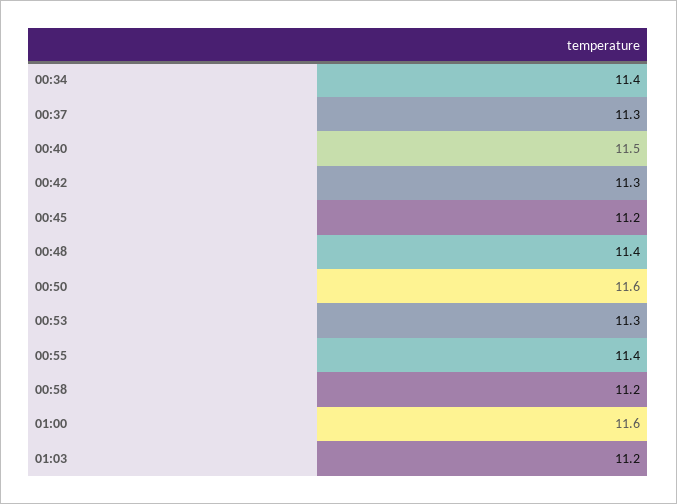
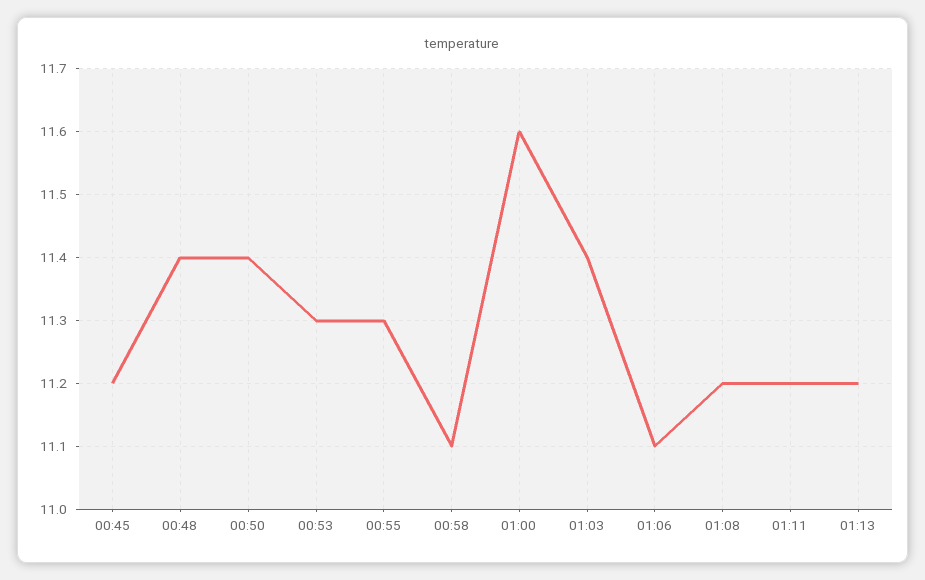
00:34: 11.4 -> none
00:37: 11.3 -> none
00:40: 11.5 -> none
00:42: 11.3 -> none
00:50: 11.6 -> 11.4
00:55: 11.4 -> 11.3
00:58: 11.2 -> 11.1
01:03: 11.2 -> 11.4
01:06: none -> 11.1
01:08: none -> 11.2
01:11: none -> 11.2
01:13: none -> 11.2

